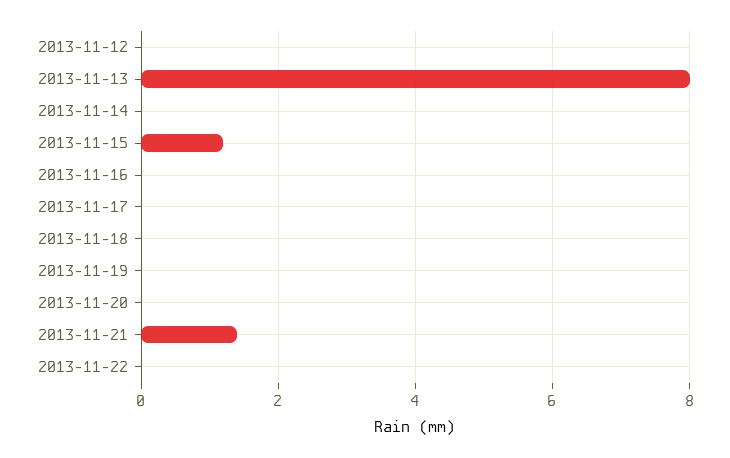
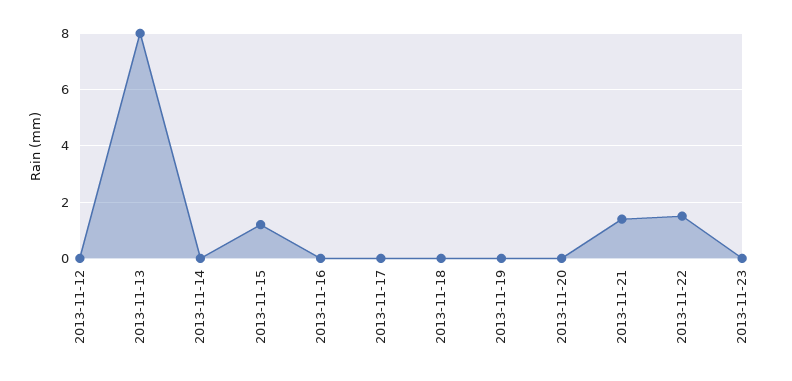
2013-11-22: 0 -> 1.5
2013-11-23: none -> 0

